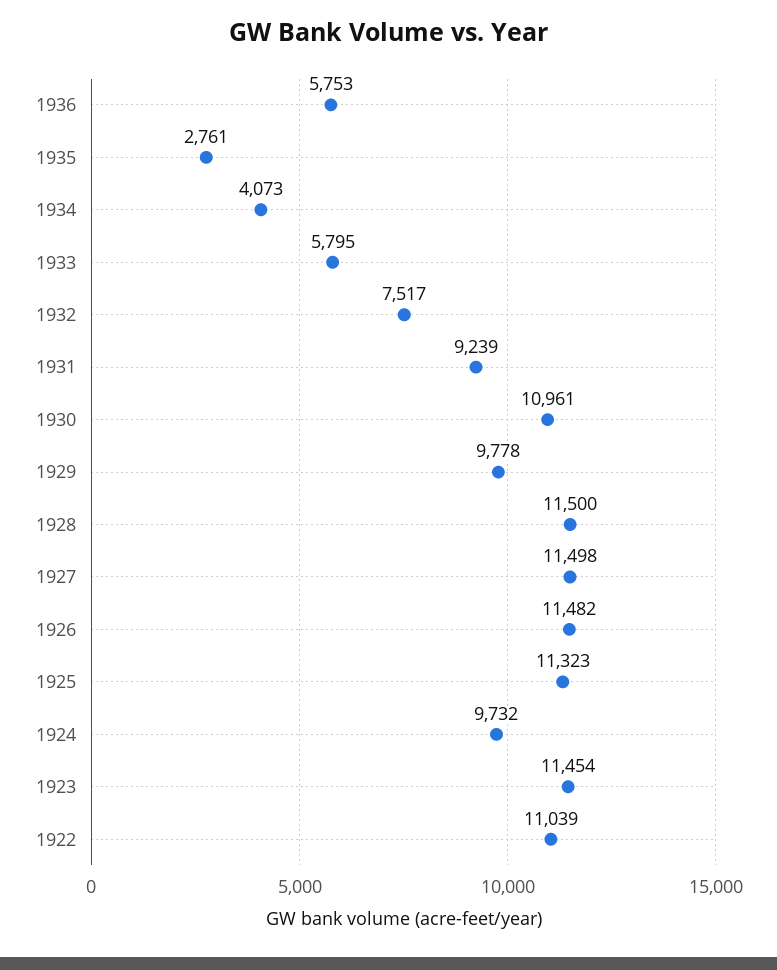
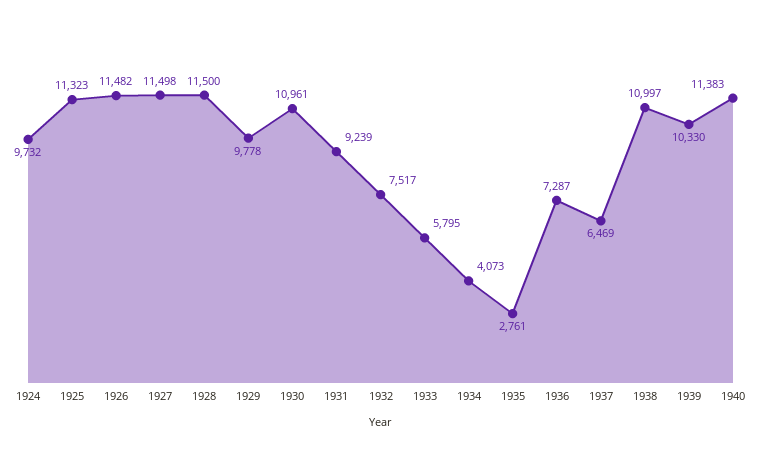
1936: 5753 -> 7287
1923: 11454 -> none
1922: 11039 -> none
1937: none -> 6469
1938: none -> 10997
1939: none -> 10330
1940: none -> 11383

